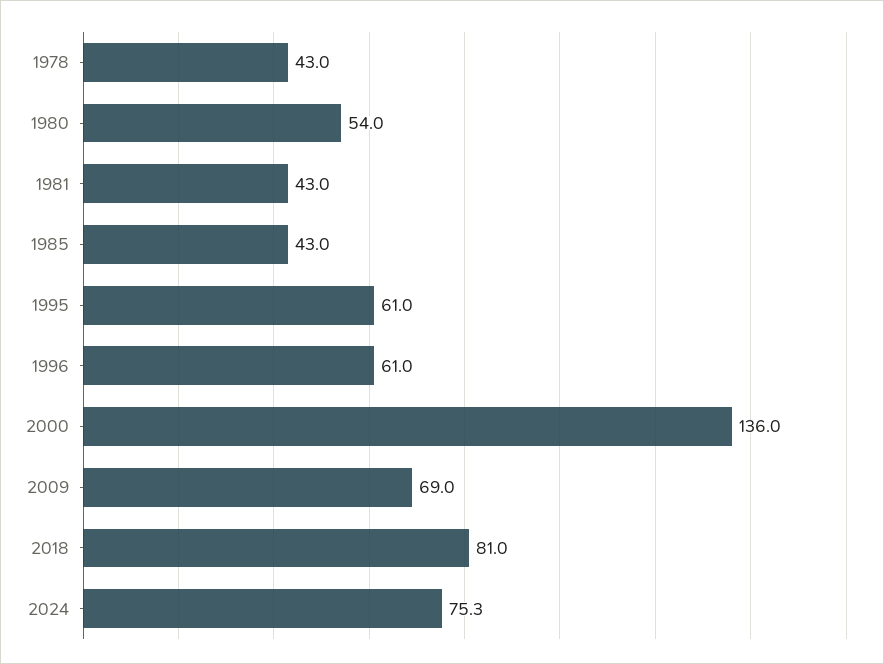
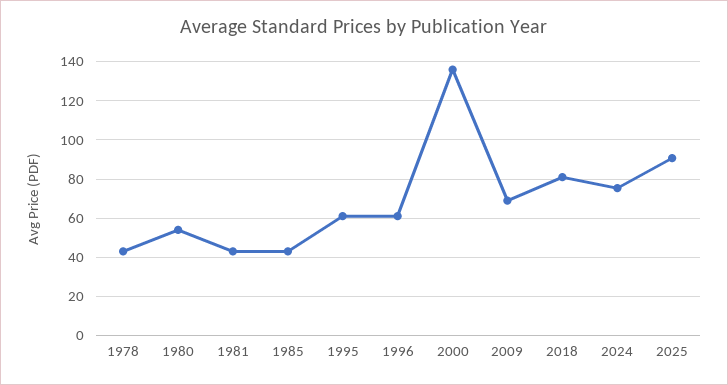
2025: none -> 90

